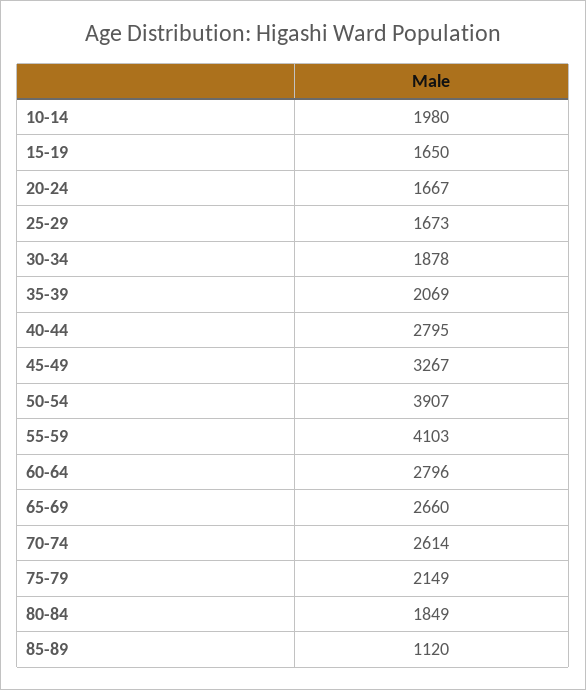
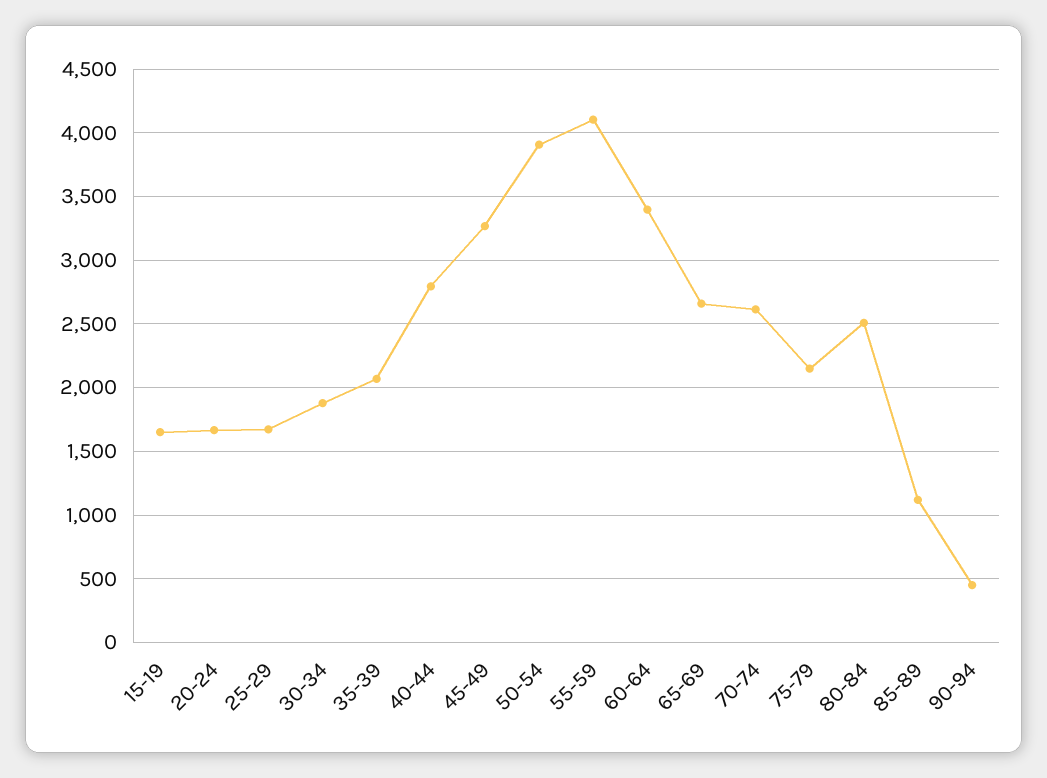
10-14: 1980 -> none
60-64: 2796 -> 3400
80-84: 1849 -> 2500
90-94: none -> 450

